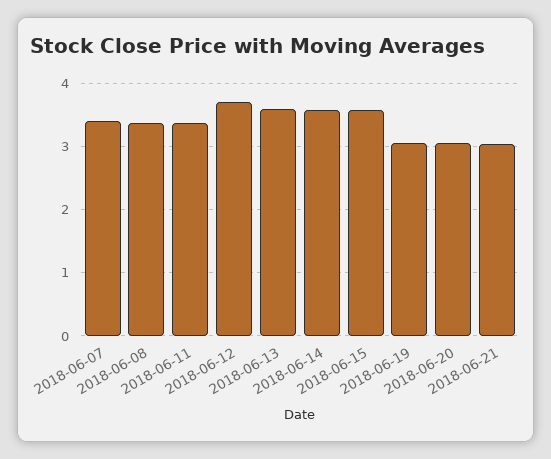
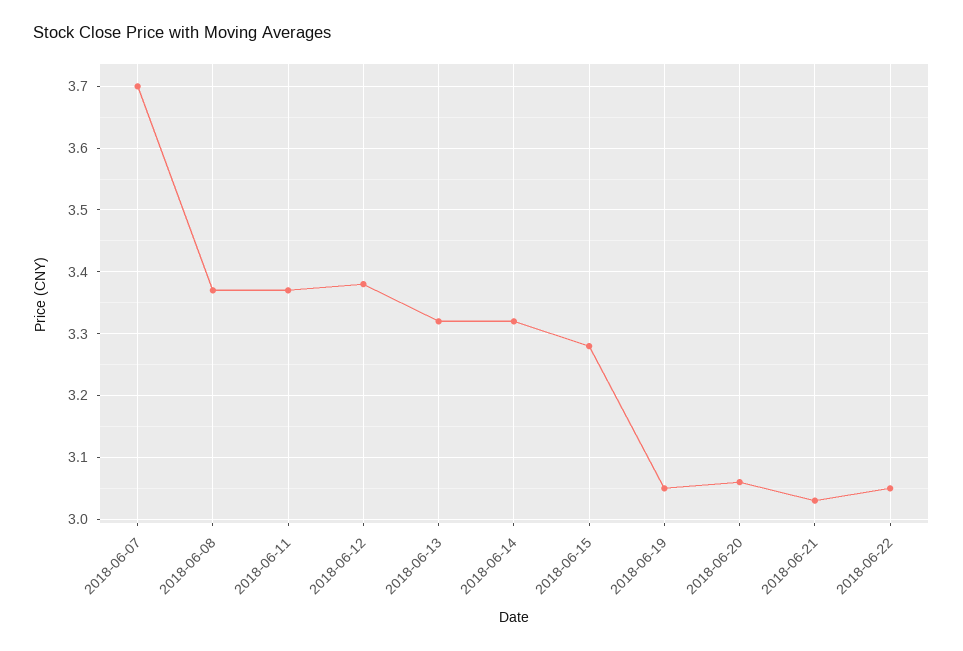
2018-06-07: 3.4 -> 3.7
2018-06-12: 3.7 -> 3.38
2018-06-13: 3.6 -> 3.32
2018-06-14: 3.6 -> 3.32
2018-06-15: 3.6 -> 3.28
2018-06-22: none -> 3.05

